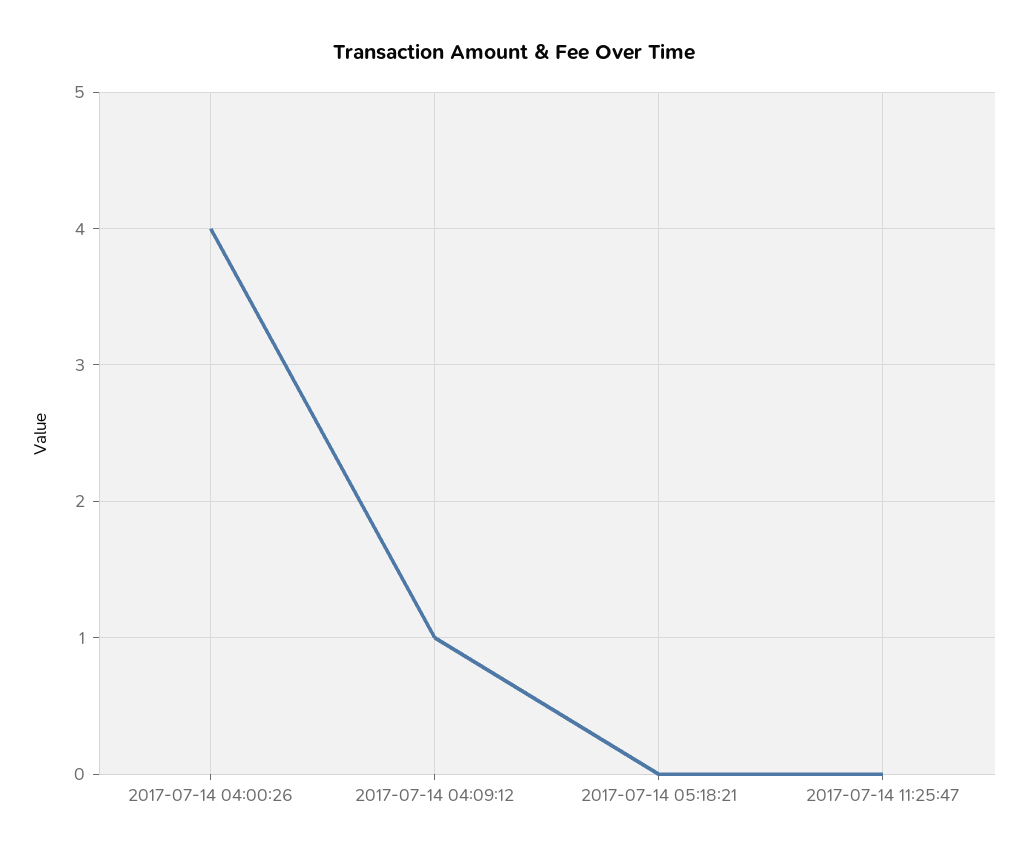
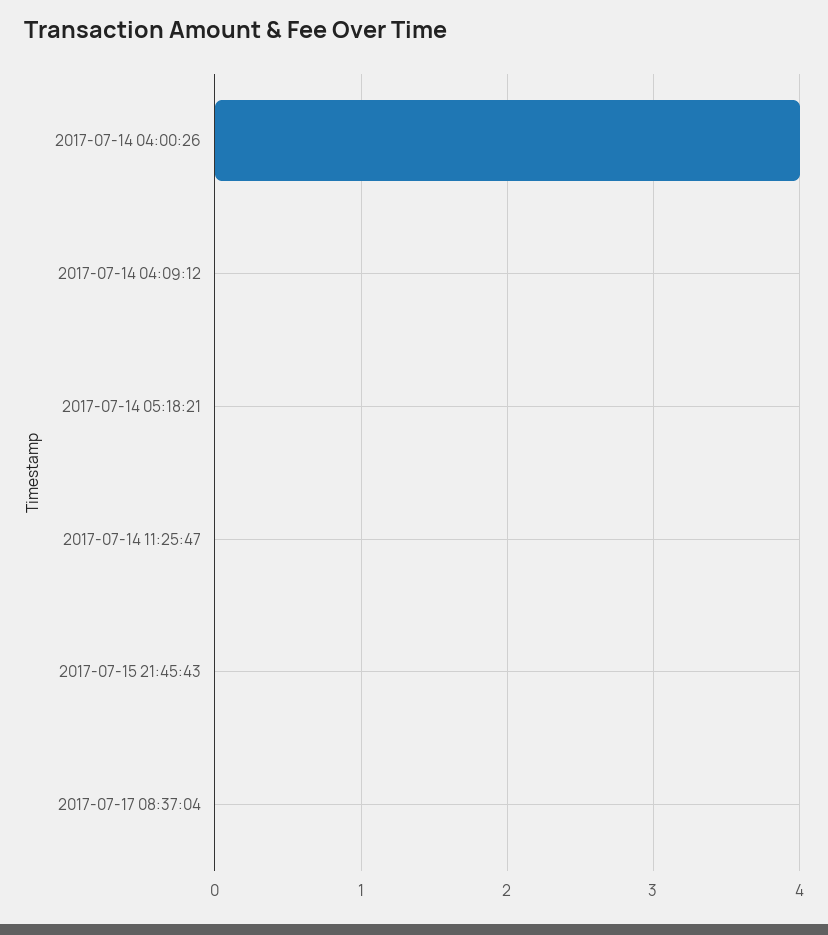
2017-07-14 04:09:12: 1 -> 0
2017-07-15 21:45:43: none -> 0
2017-07-17 08:37:04: none -> 0

